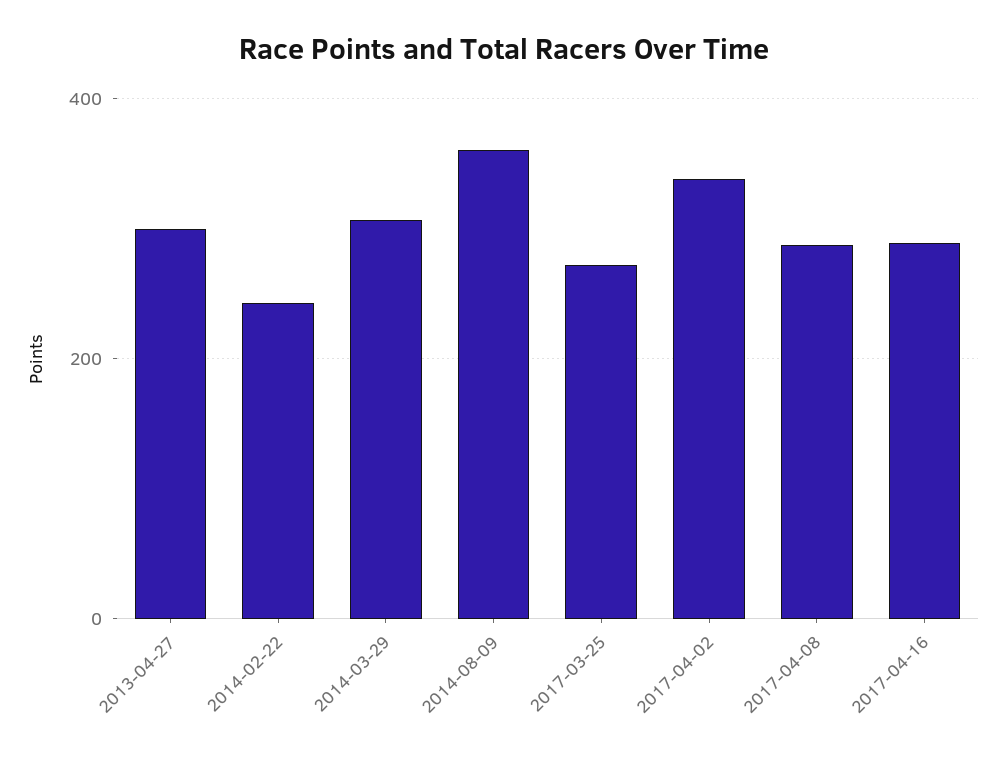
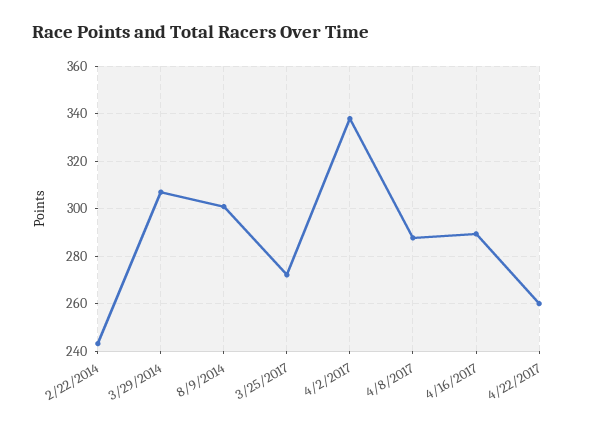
2013-04-27: 300 -> none
2014-08-09: 360 -> 300
4/22/2017: none -> 260

